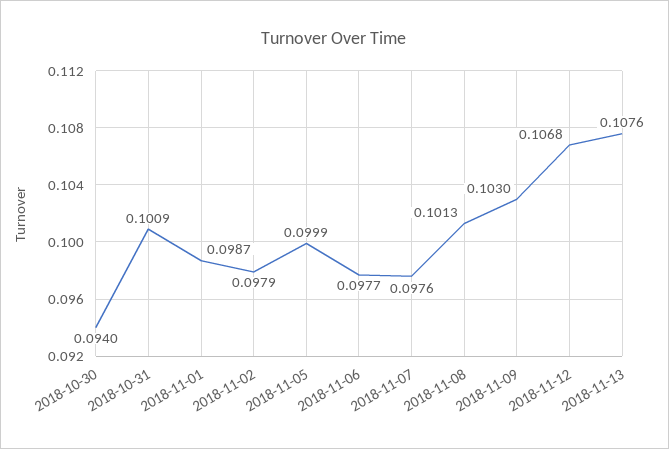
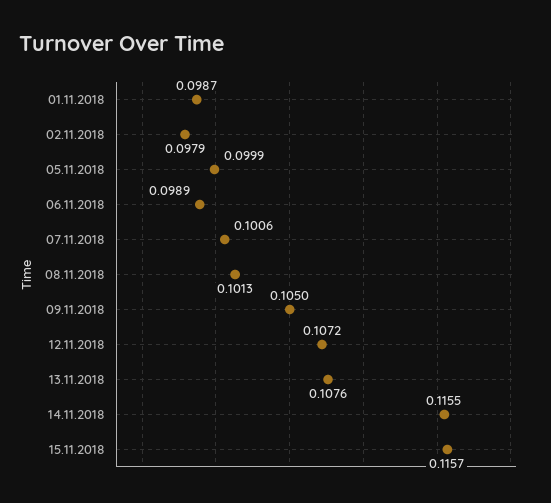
2018-10-30: 0.094 -> none
2018-10-31: 0.1009 -> none
2018-11-06: 0.0977 -> 0.0989
2018-11-07: 0.0976 -> 0.1006
2018-11-09: 0.103 -> 0.105
2018-11-12: 0.1068 -> 0.1072
14.11.2018: none -> 0.1155
15.11.2018: none -> 0.1157

